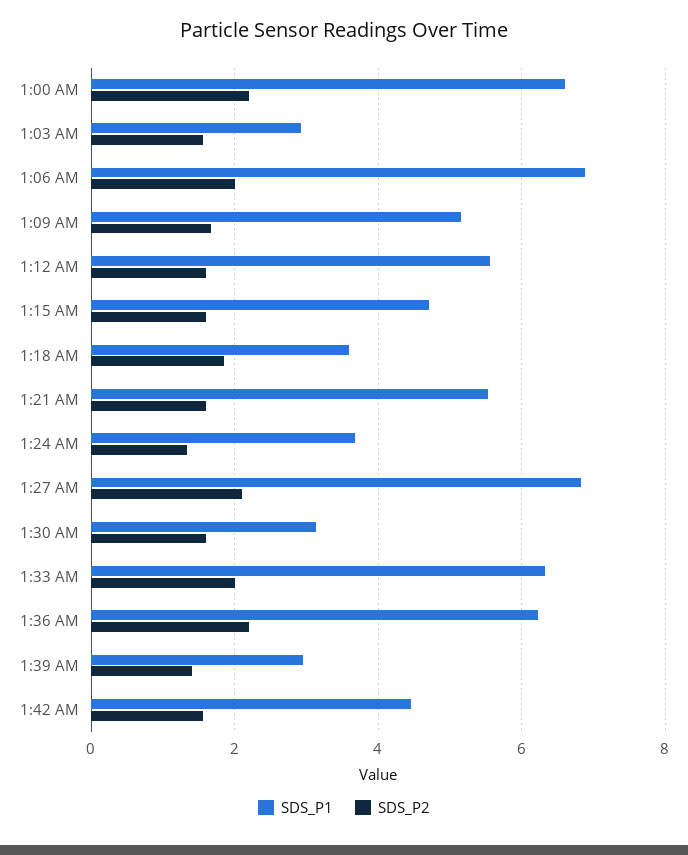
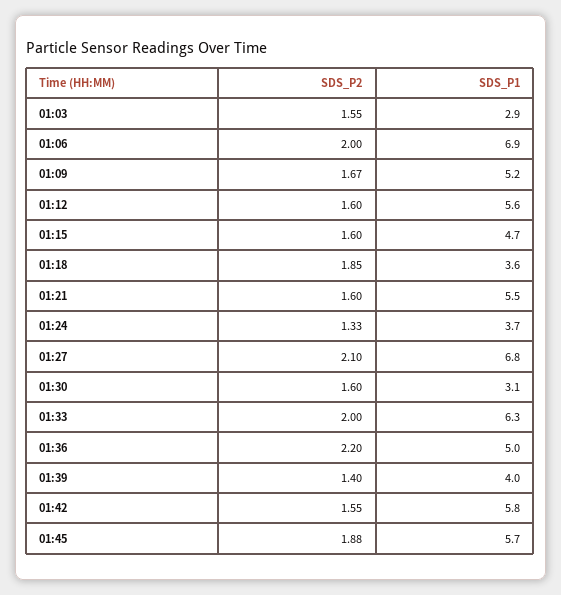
SDS_P1, 1:00 AM: 6.6 -> none
SDS_P2, 1:00 AM: 2.2 -> none
SDS_P1, 1:36 AM: 6.2 -> 5
SDS_P1, 1:39 AM: 3 -> 4
SDS_P1, 1:42 AM: 4.4 -> 5.8
SDS_P2, 01:45: none -> 1.88
SDS_P1, 01:45: none -> 5.7

